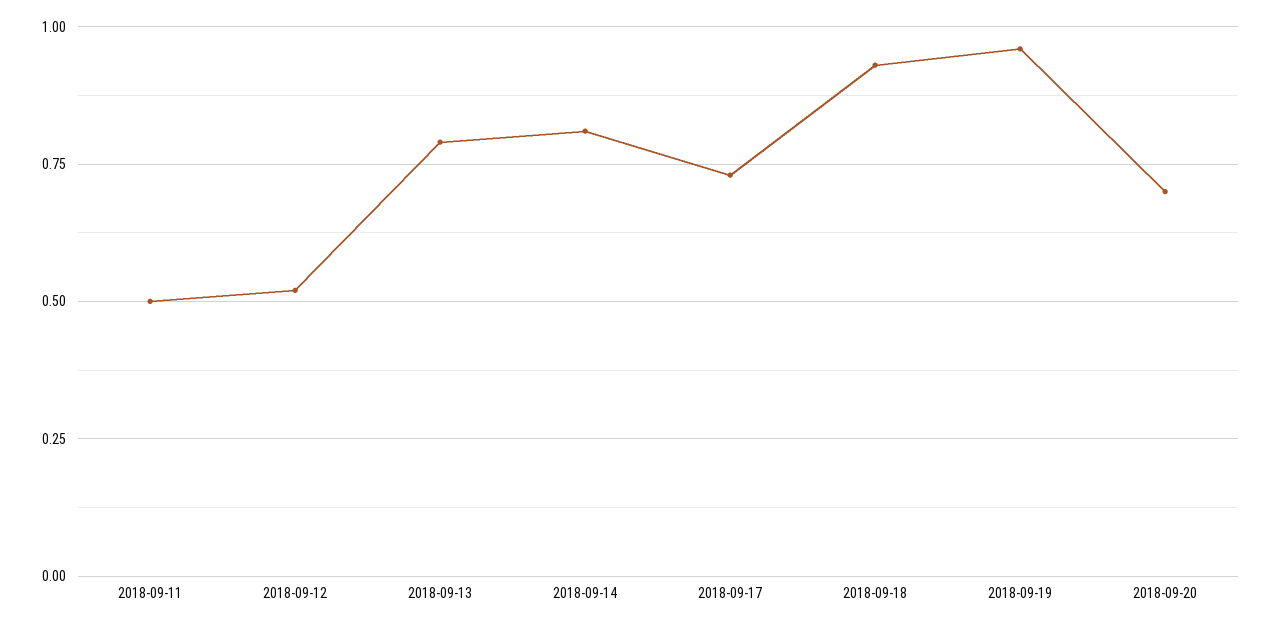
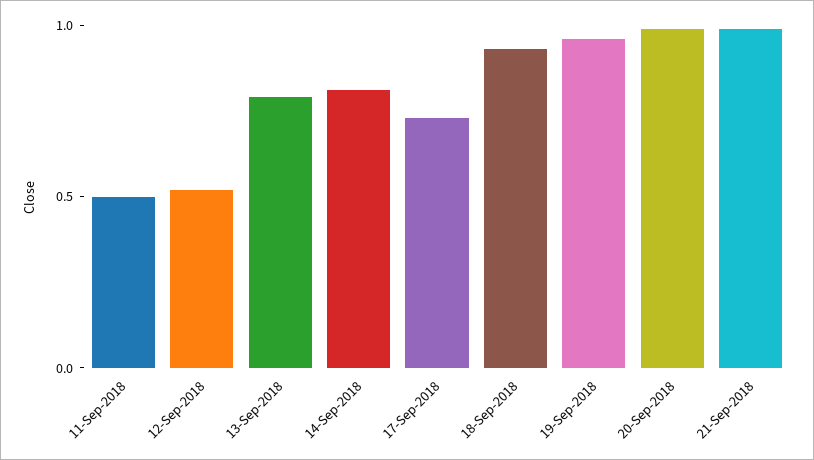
2018-09-20: 0.7 -> 1
21-Sep-2018: none -> 1

